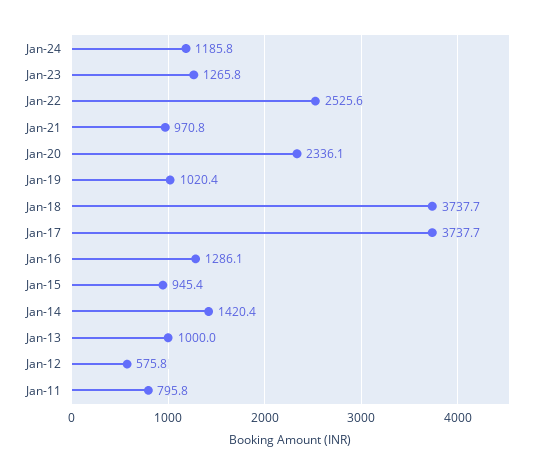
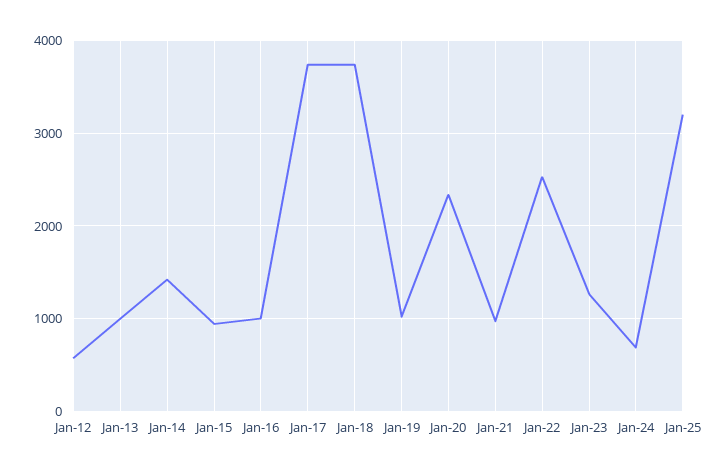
Jan-24: 1185.8 -> 700
Jan-16: 1286.1 -> 1000
Jan-11: 795.8 -> none
Jan-25: none -> 3200

